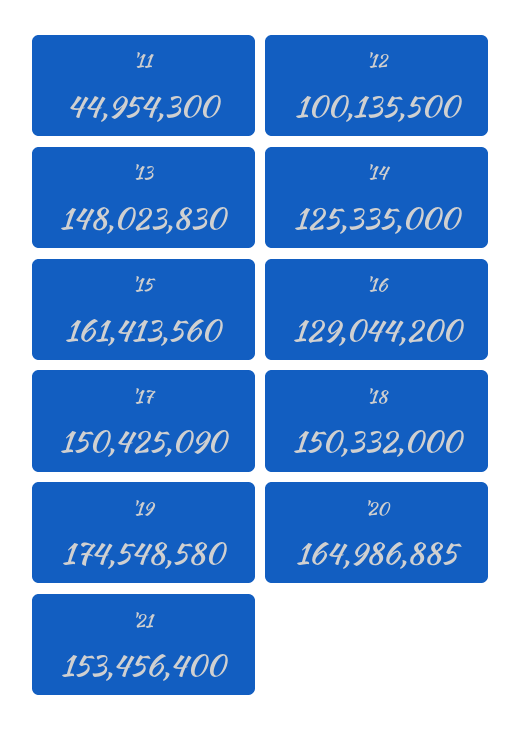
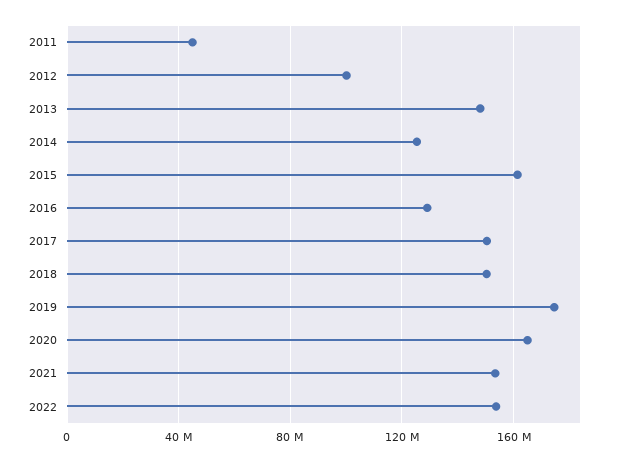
2022: none -> 155000000

